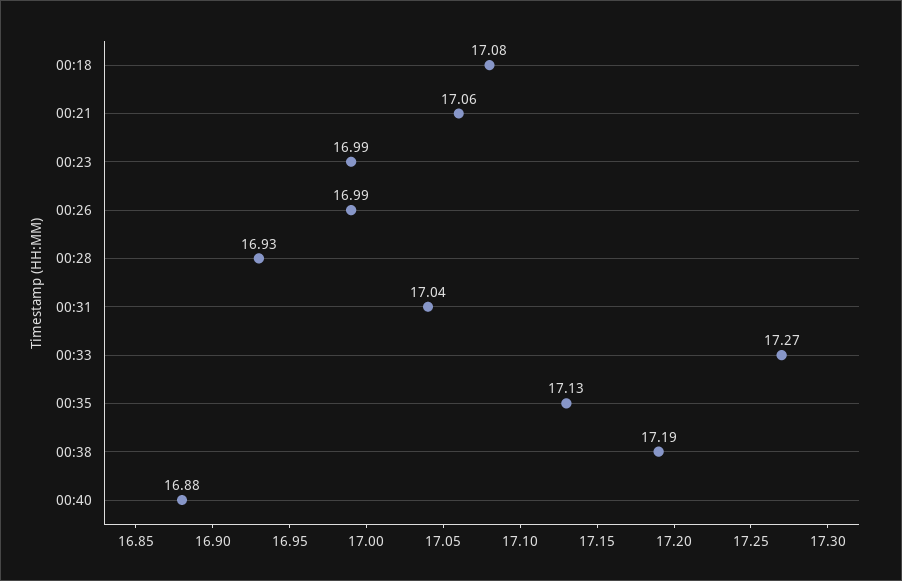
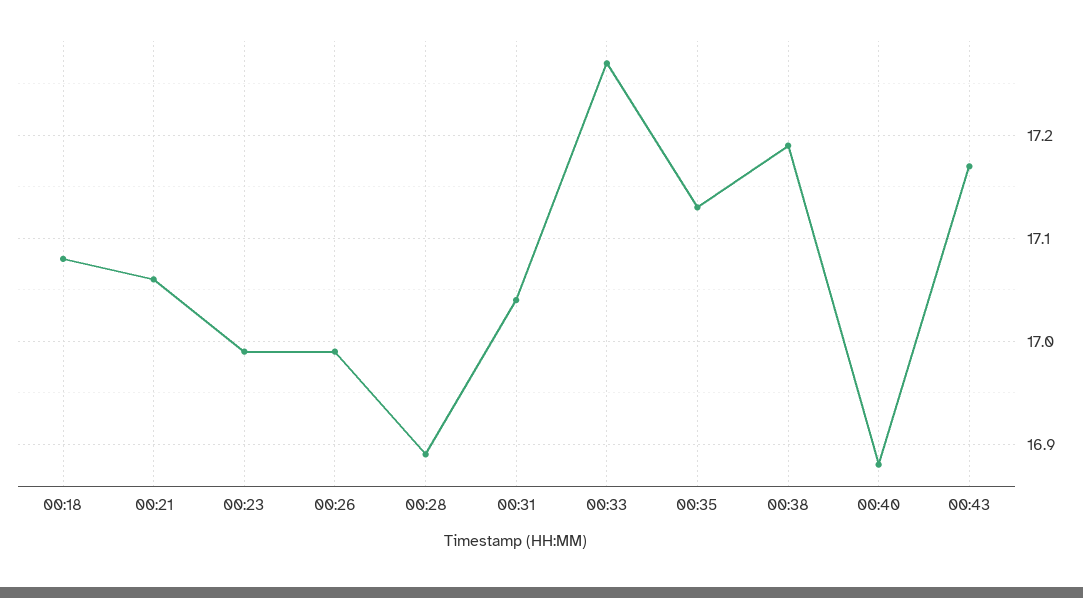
00:28: 16.93 -> 16.89
00:43: none -> 17.17

